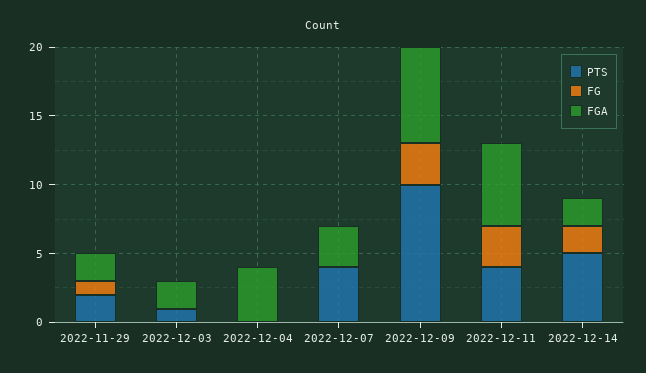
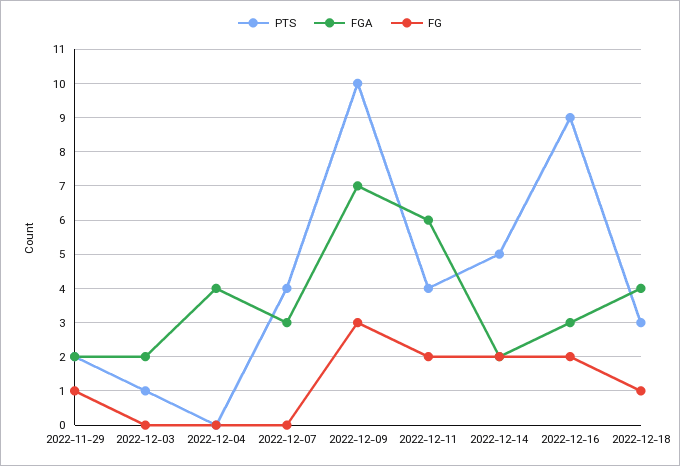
FG, 2022-12-11: 3 -> 2
PTS, 2022-12-16: none -> 9
FGA, 2022-12-16: none -> 3
FG, 2022-12-16: none -> 2
PTS, 2022-12-18: none -> 3
FGA, 2022-12-18: none -> 4
FG, 2022-12-18: none -> 1

